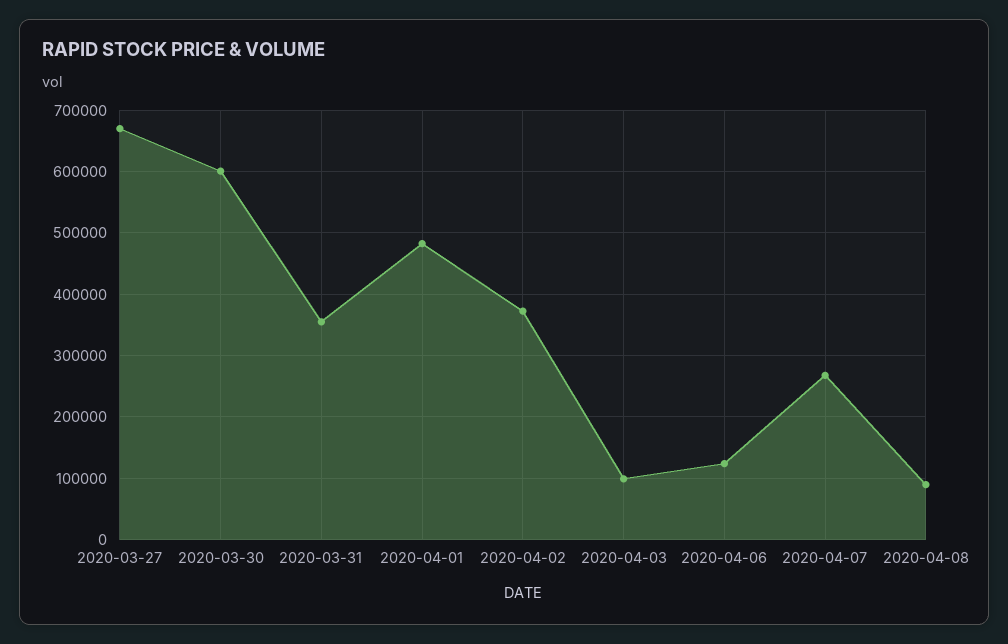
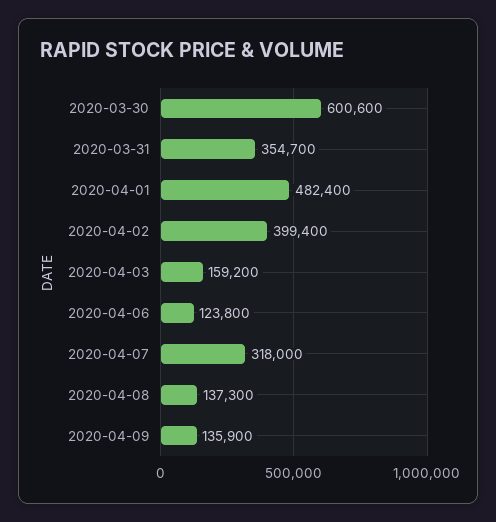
2020-03-27: 670000 -> none
2020-04-02: 370000 -> 399400
2020-04-03: 100000 -> 159200
2020-04-07: 270000 -> 318000
2020-04-08: 90000 -> 137300
2020-04-09: none -> 135900

